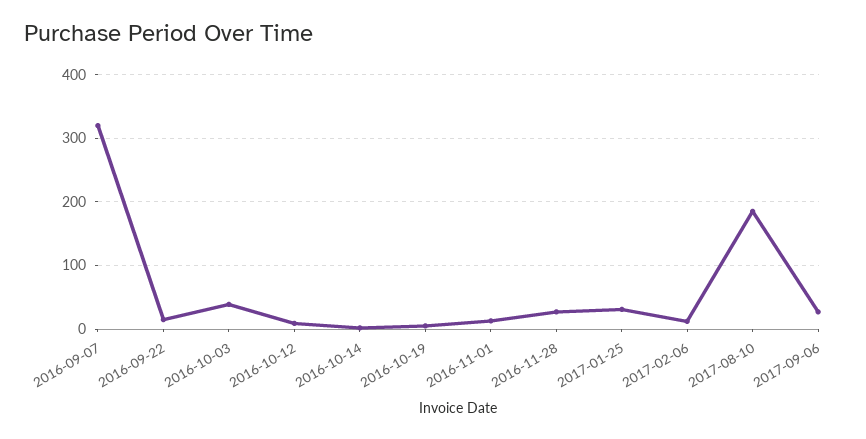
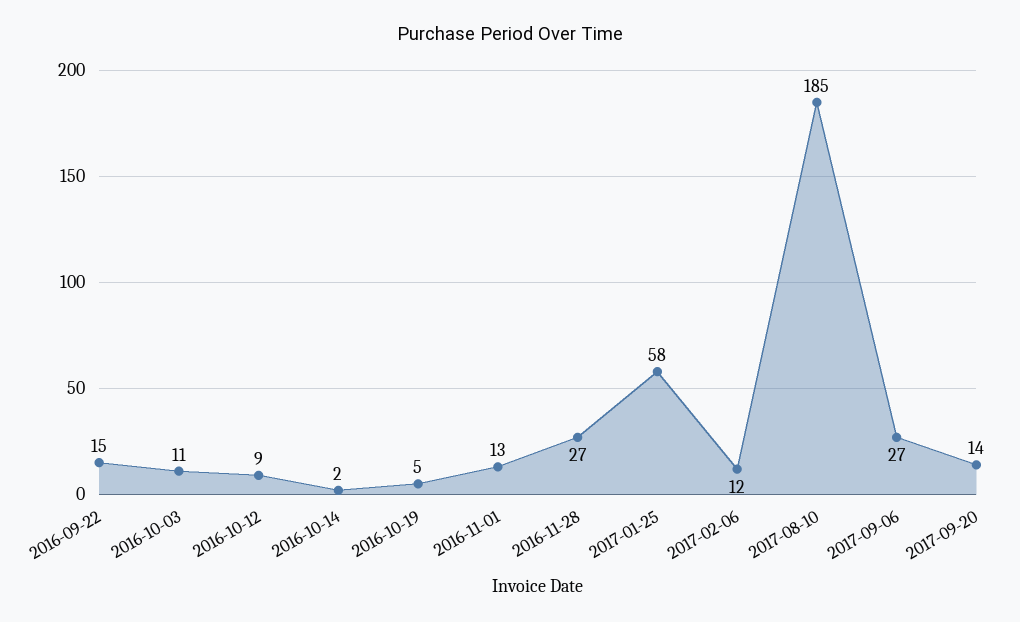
2016-09-07: 320 -> none
2016-10-03: 40 -> 11
2017-01-25: 30 -> 58
2017-09-20: none -> 14

